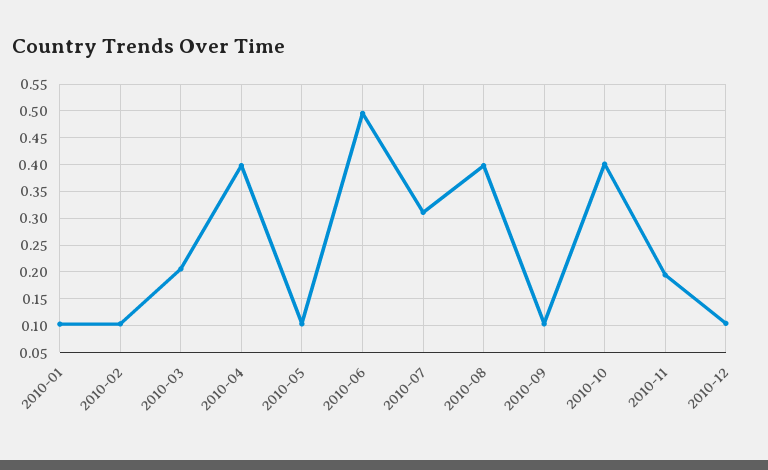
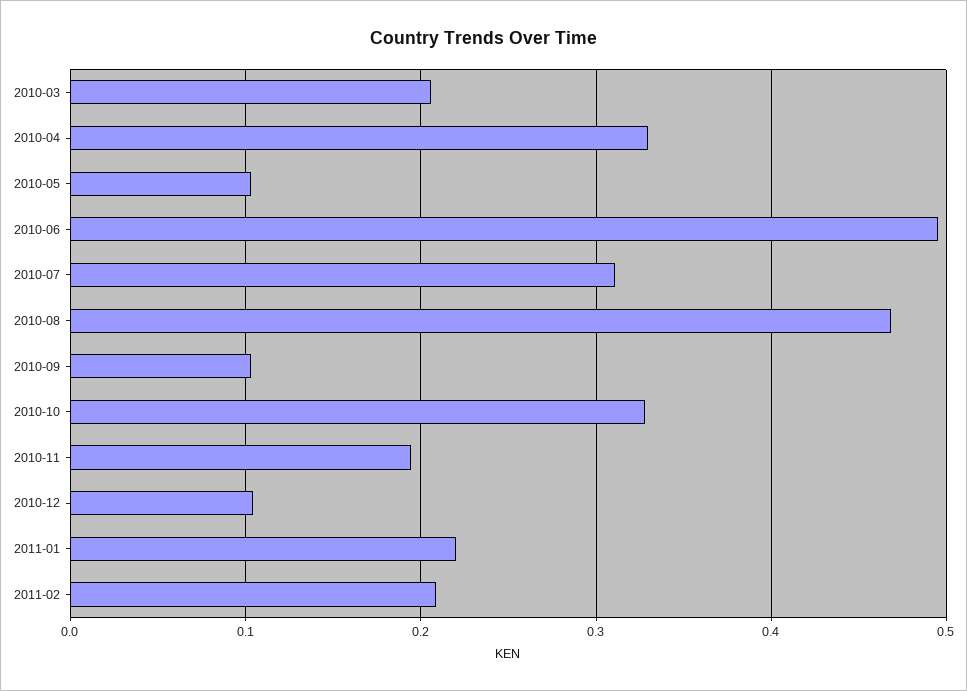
2010-01: 0.1 -> none
2010-02: 0.1 -> none
2010-04: 0.4 -> 0.33
2010-08: 0.4 -> 0.47
2010-10: 0.4 -> 0.33
2011-01: none -> 0.22
2011-02: none -> 0.21

